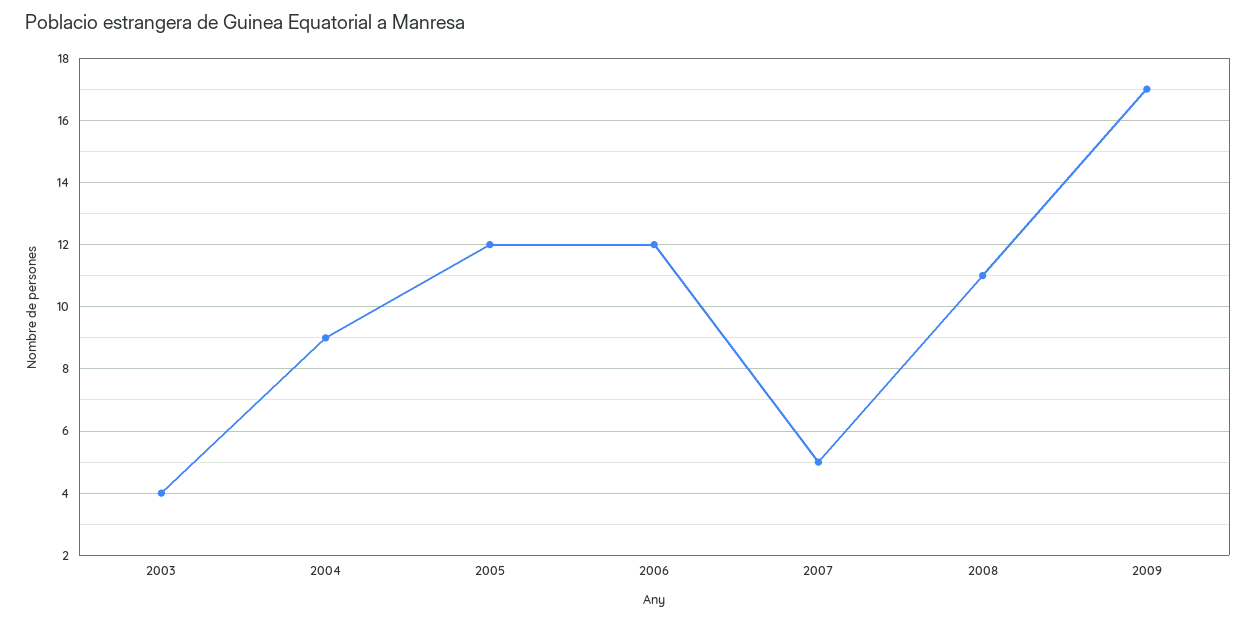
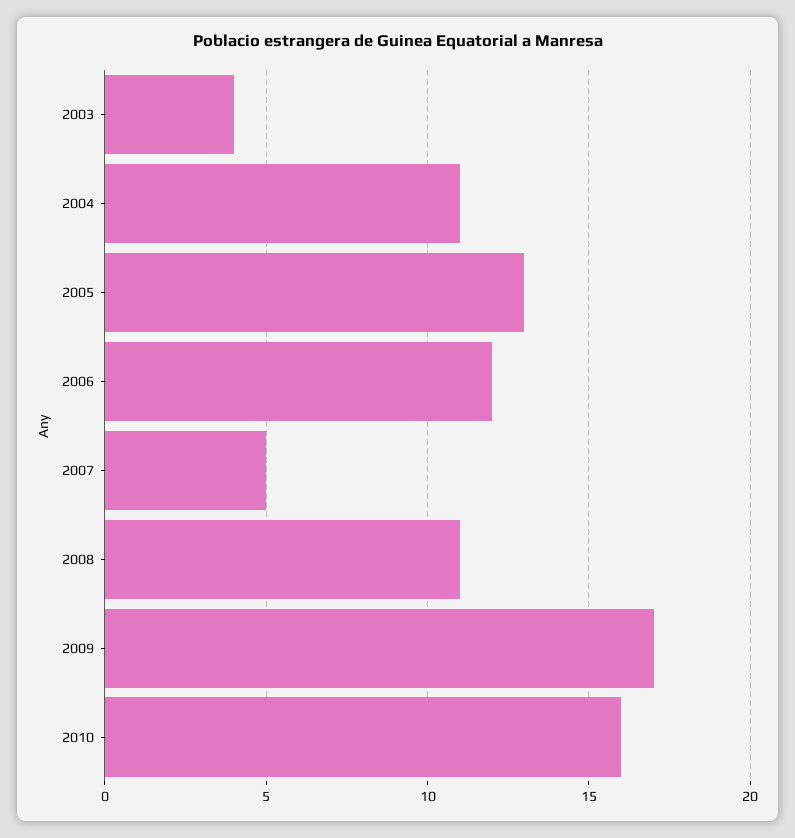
2004: 9 -> 11
2005: 12 -> 13
2010: none -> 16

